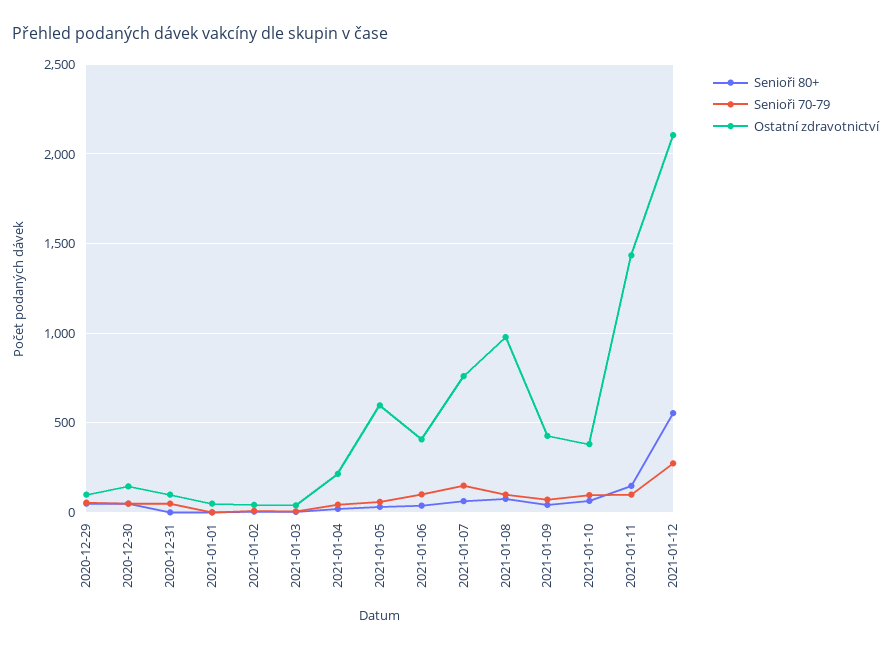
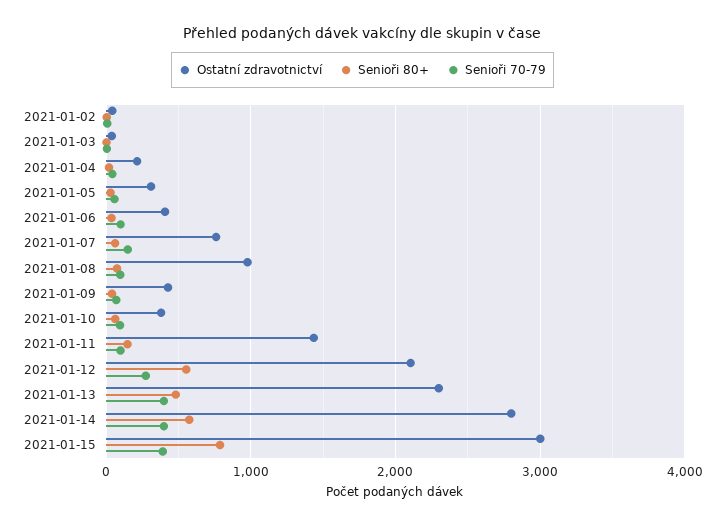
Senioři 80+, 2020-12-29: 50 -> none
Senioři 70-79, 2020-12-29: 50 -> none
Ostatní zdravotnictví, 2020-12-29: 100 -> none
Senioři 80+, 2020-12-30: 50 -> none
Senioři 70-79, 2020-12-30: 50 -> none
Ostatní zdravotnictví, 2020-12-30: 150 -> none
Senioři 80+, 2020-12-31: 0 -> none
Senioři 70-79, 2020-12-31: 50 -> none
Ostatní zdravotnictví, 2020-12-31: 100 -> none
Senioři 80+, 2021-01-01: 0 -> none
Senioři 70-79, 2021-01-01: 0 -> none
Ostatní zdravotnictví, 2021-01-01: 50 -> none
Ostatní zdravotnictví, 2021-01-05: 600 -> 300
Ostatní zdravotnictví, 2021-01-13: none -> 2300
Senioři 80+, 2021-01-13: none -> 500
Senioři 70-79, 2021-01-13: none -> 400
Ostatní zdravotnictví, 2021-01-14: none -> 2800
Senioři 80+, 2021-01-14: none -> 600
Senioři 70-79, 2021-01-14: none -> 400
Ostatní zdravotnictví, 2021-01-15: none -> 3000
Senioři 80+, 2021-01-15: none -> 800
Senioři 70-79, 2021-01-15: none -> 400

